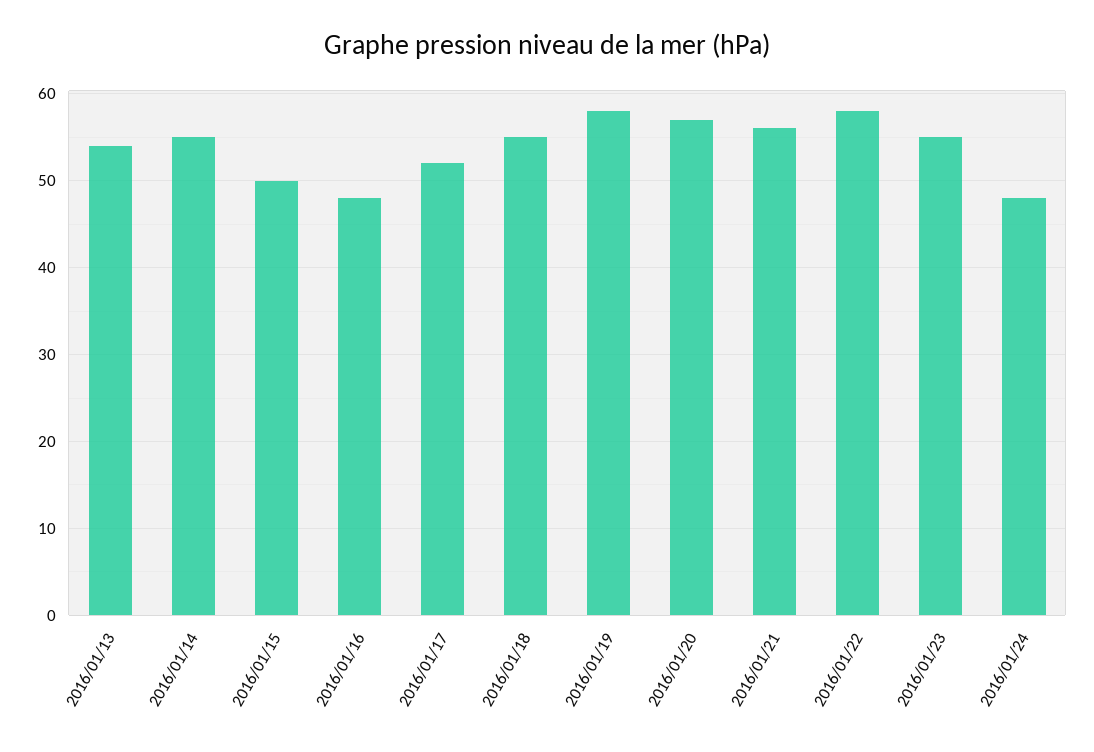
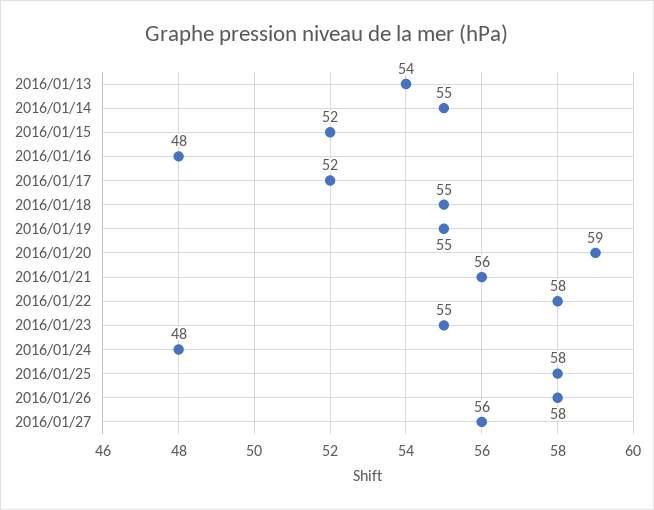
2016/01/15: 50 -> 52
2016/01/19: 58 -> 55
2016/01/20: 57 -> 59
2016/01/25: none -> 58
2016/01/26: none -> 58
2016/01/27: none -> 56

